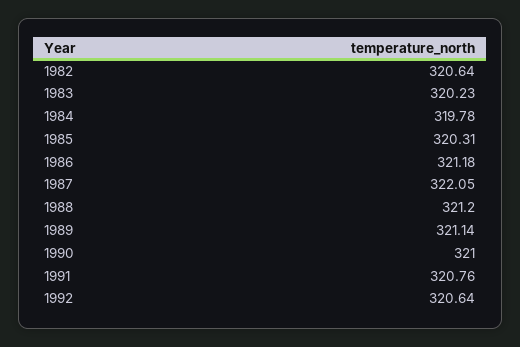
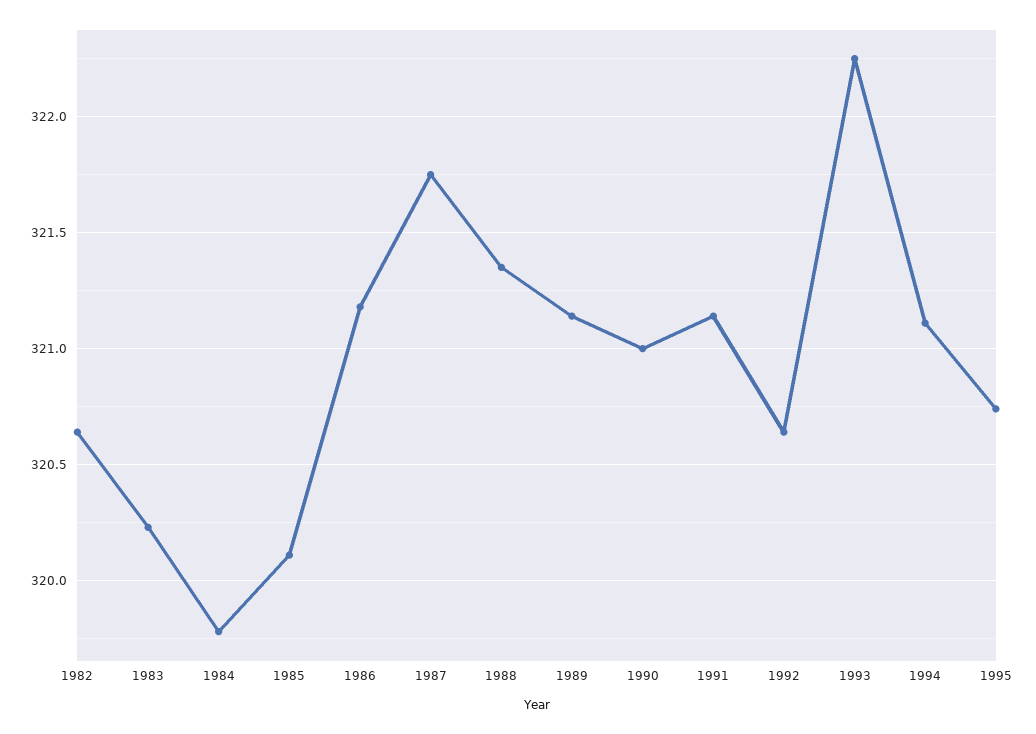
1985: 320.31 -> 320.1
1987: 322.05 -> 321.75
1988: 321.2 -> 321.35
1991: 320.76 -> 321.15
1993: none -> 322.25
1994: none -> 321.1
1995: none -> 320.75

